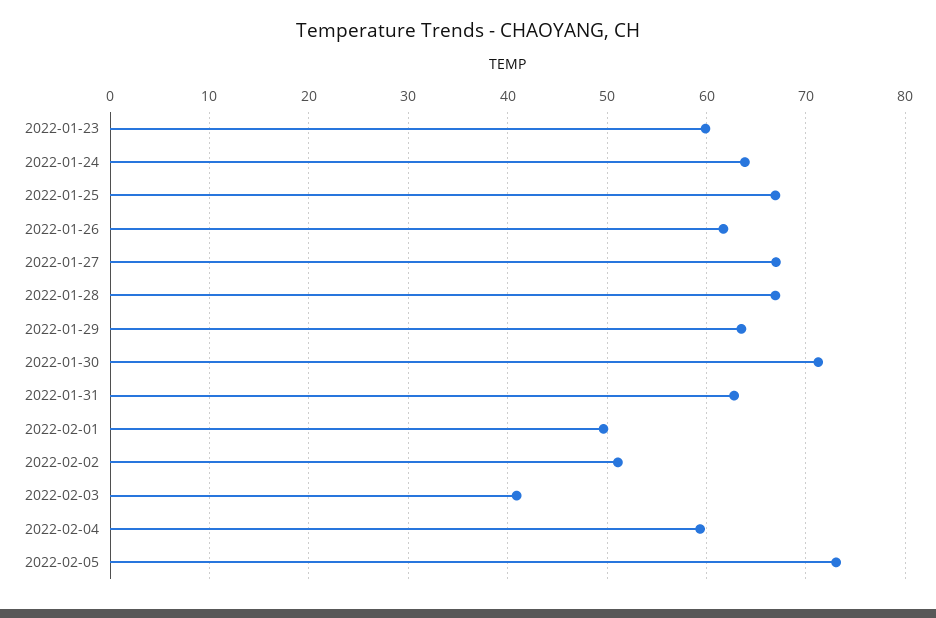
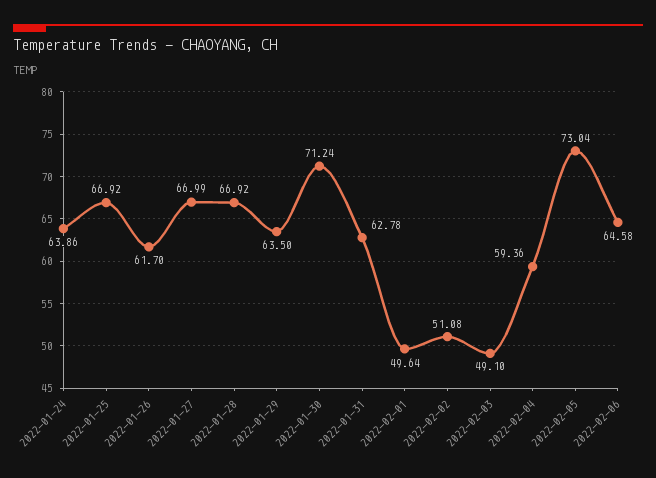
2022-01-23: 60 -> none
2022-02-03: 41 -> 49.1
2022-02-06: none -> 64.58

